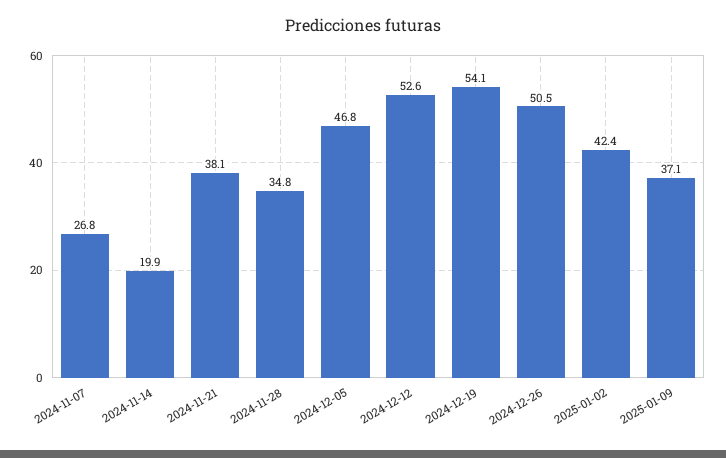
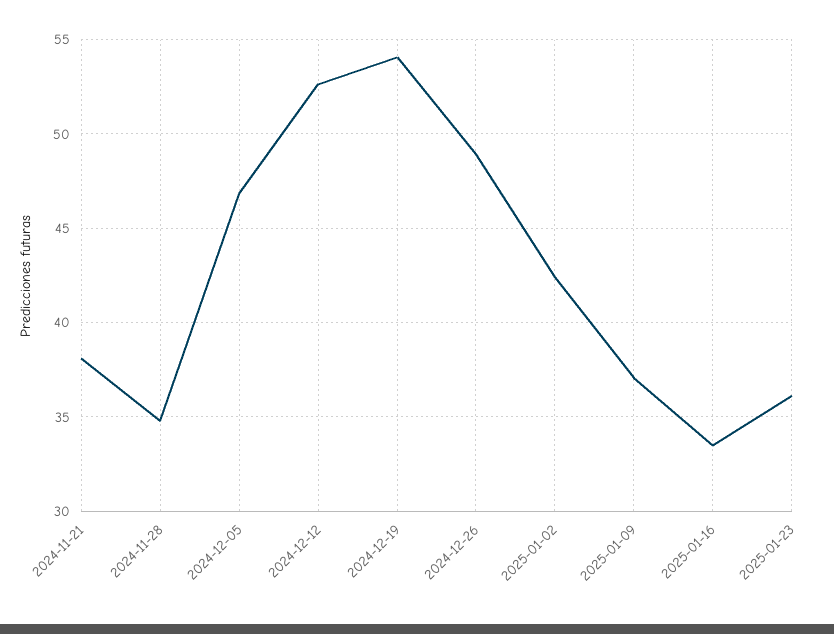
2024-11-07: 26.8 -> none
2024-11-14: 19.9 -> none
2024-12-26: 50.5 -> 49
2025-01-16: none -> 33.5
2025-01-23: none -> 36

